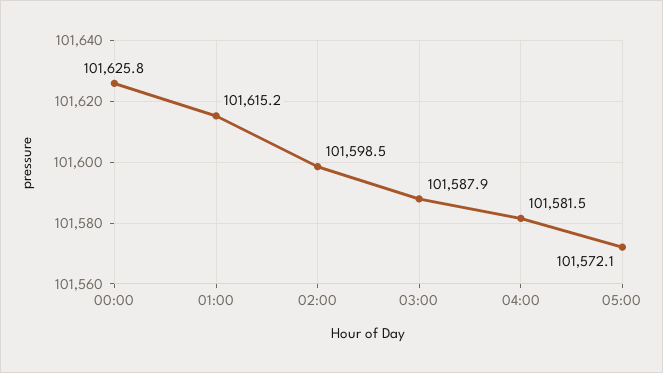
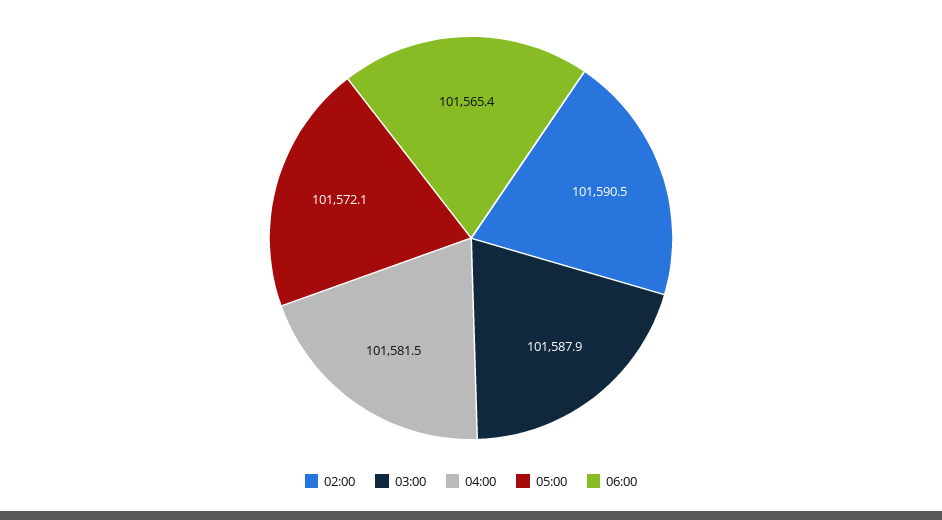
00:00: 101625.8 -> none
01:00: 101615.2 -> none
02:00: 101598.5 -> 101590.5
06:00: none -> 101565.4

